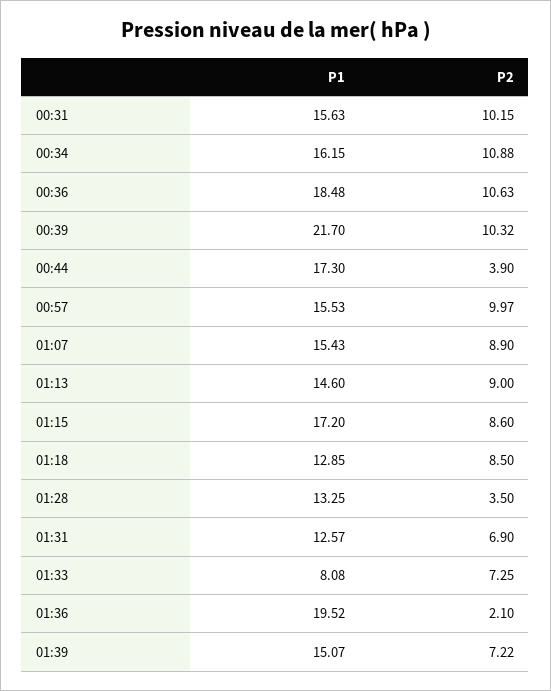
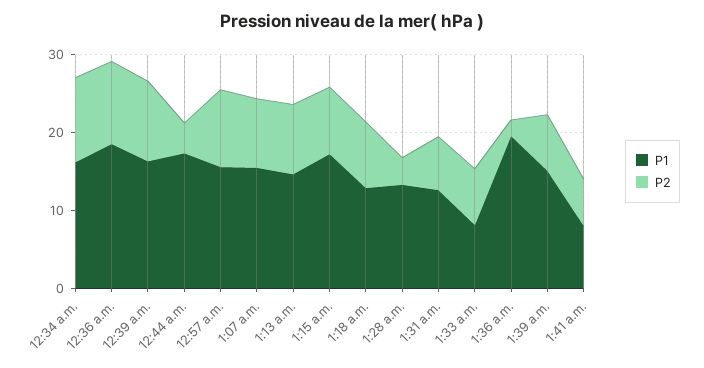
P1, 00:31: 15.63 -> none
P2, 00:31: 10.15 -> none
P1, 00:39: 21.7 -> 16
P1, 1:41 a.m.: none -> 8
P2, 1:41 a.m.: none -> 6

